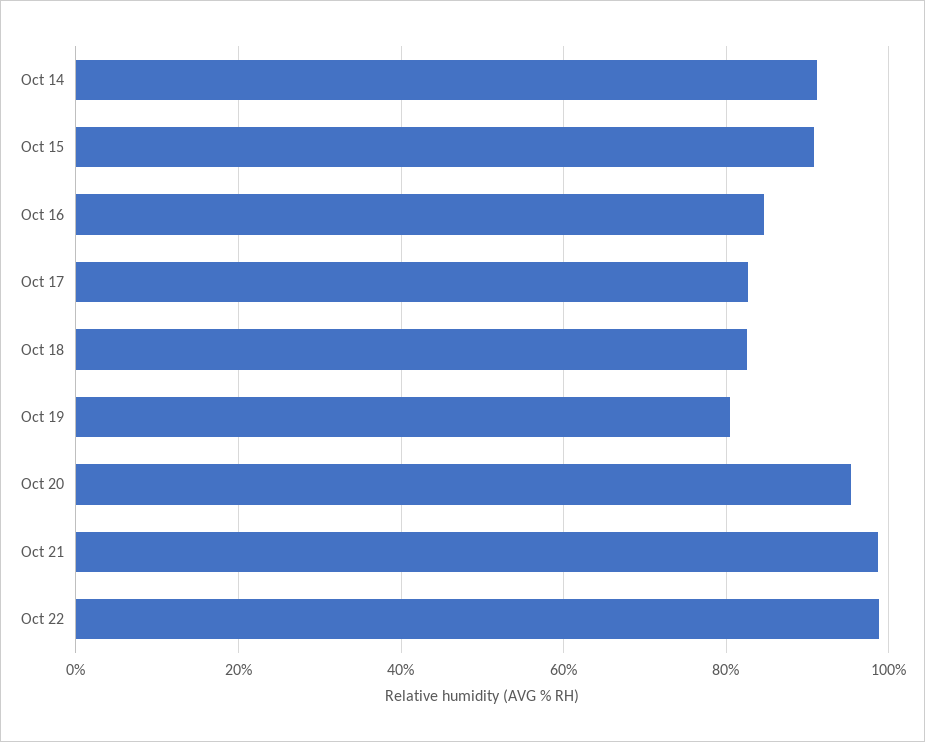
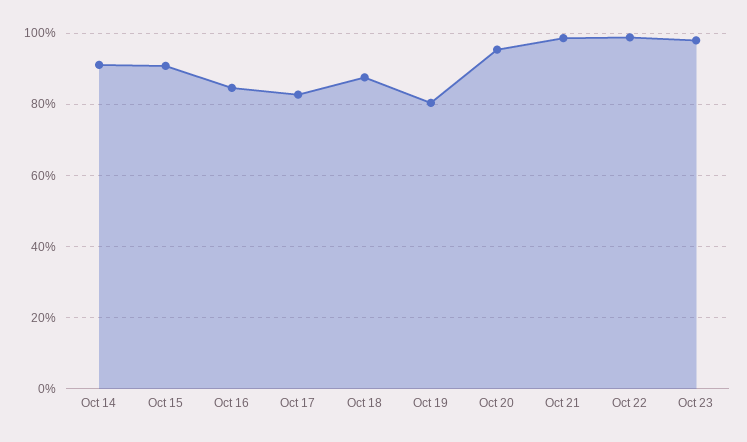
Oct 18: 82 -> 88
Oct 23: none -> 98

